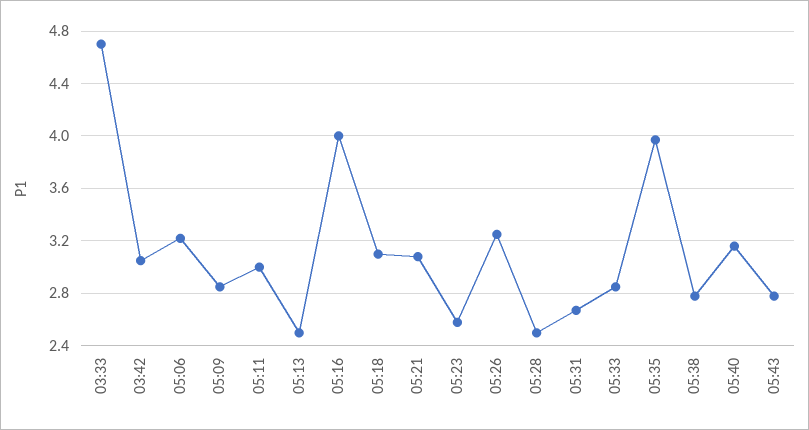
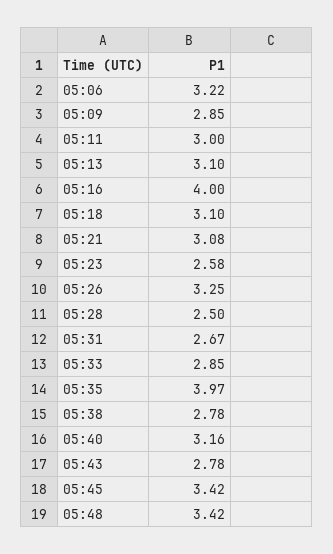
03:33: 4.7 -> none
03:42: 3.05 -> none
05:13: 2.5 -> 3.1
05:45: none -> 3.42
05:48: none -> 3.42

